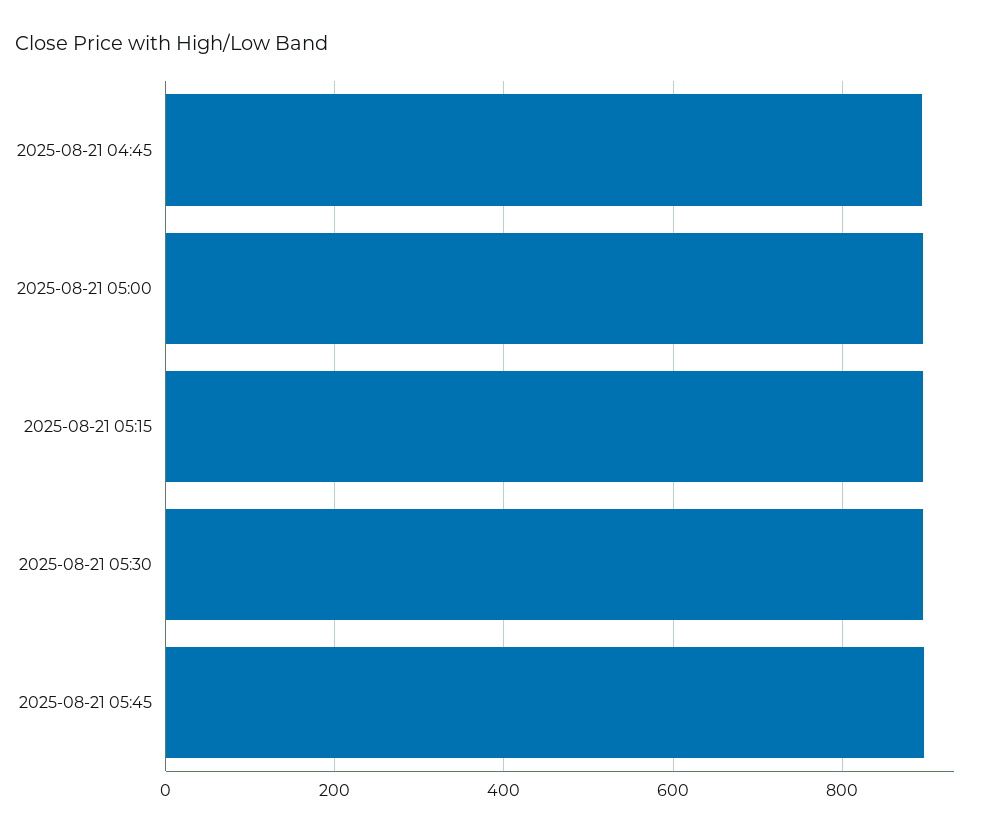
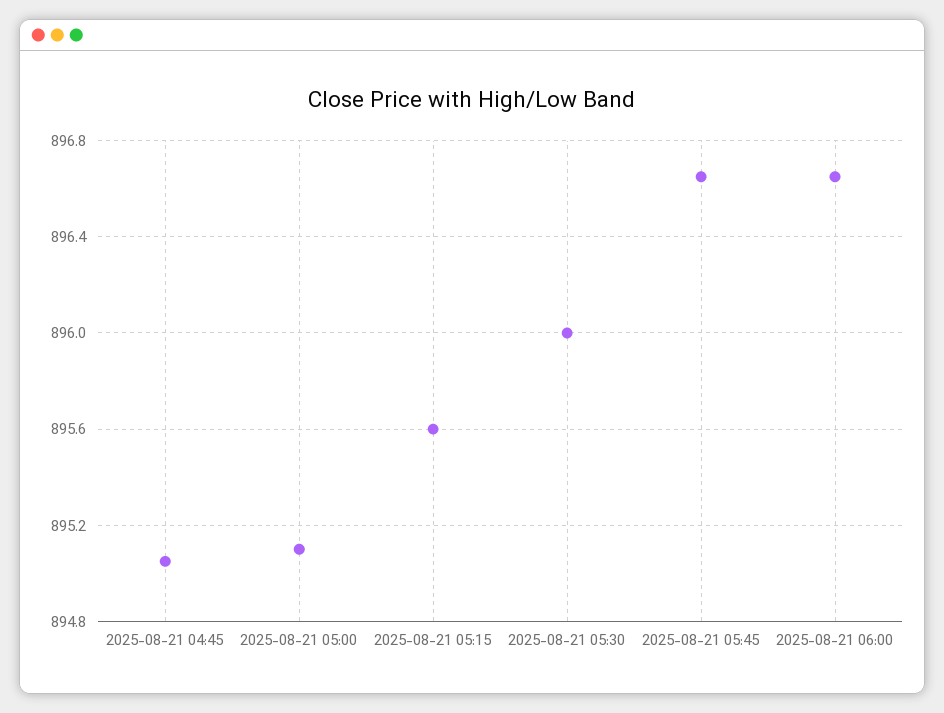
2025-08-21 06:00: none -> 896.65

